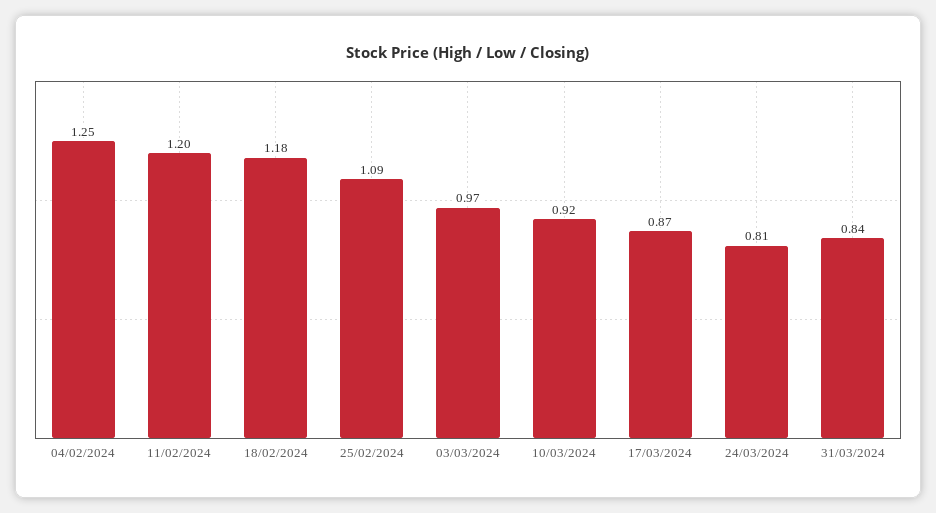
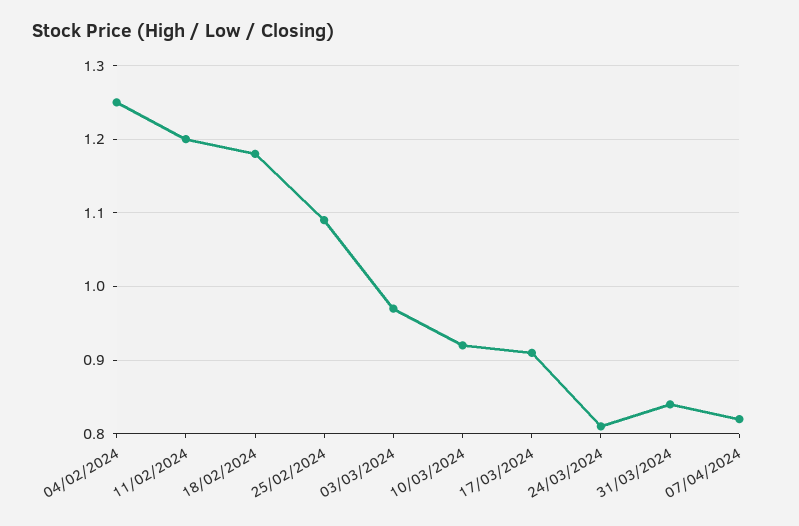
17/03/2024: 0.87 -> 0.91
07/04/2024: none -> 0.82

